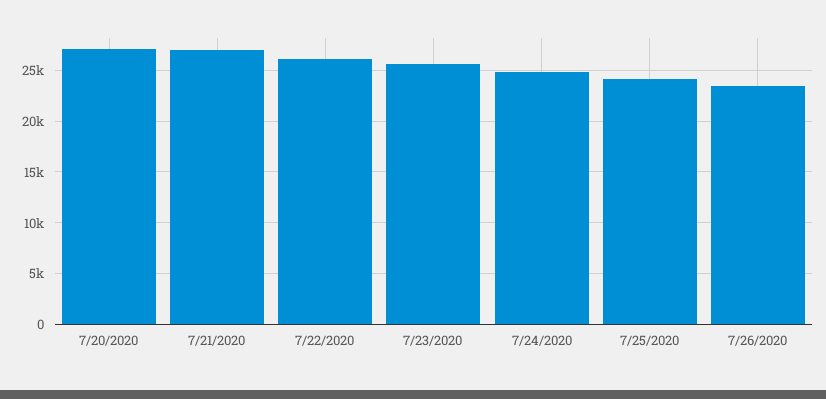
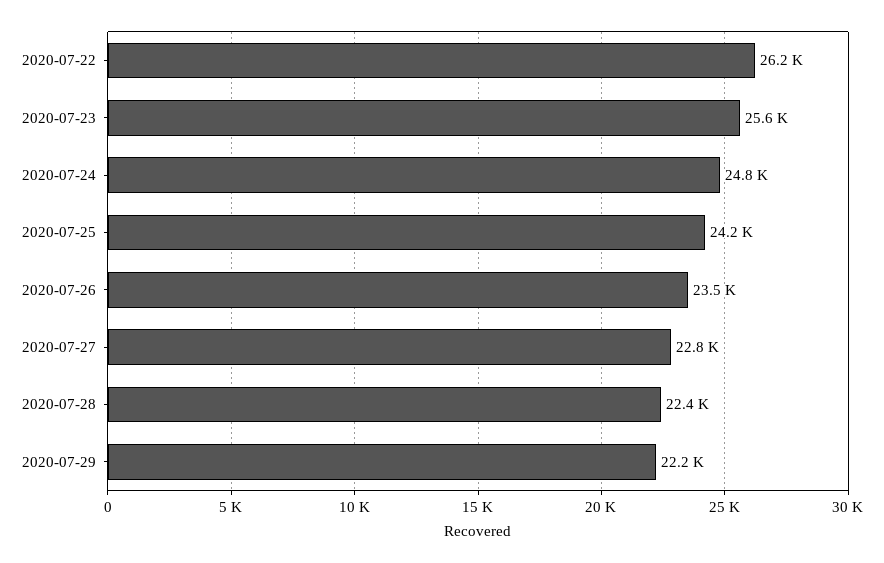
7/20/2020: 27000 -> none
7/21/2020: 27000 -> none
2020-07-27: none -> 22800
2020-07-28: none -> 22400
2020-07-29: none -> 22200

